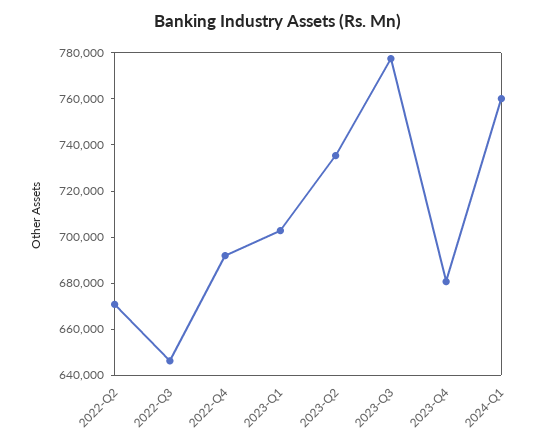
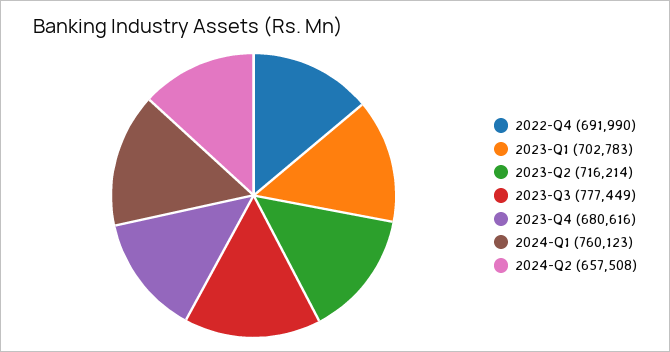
2022-Q2: 670000 -> none
2022-Q3: 645000 -> none
2023-Q2: 735000 -> 716214
2024-Q2: none -> 657508

